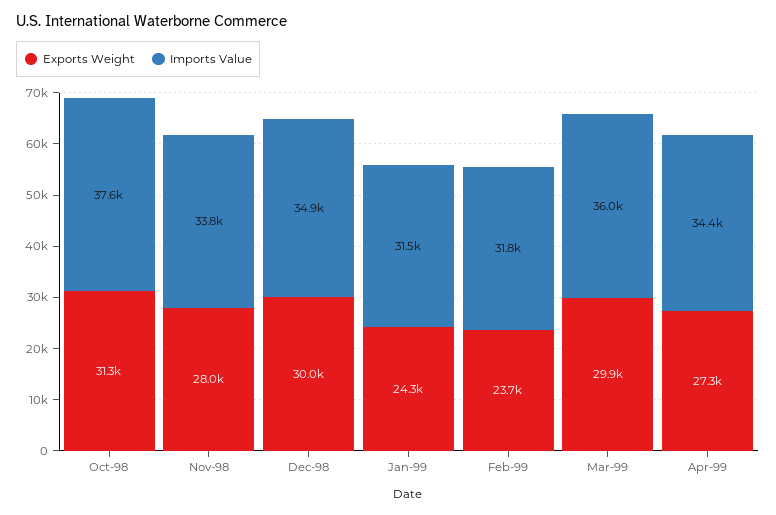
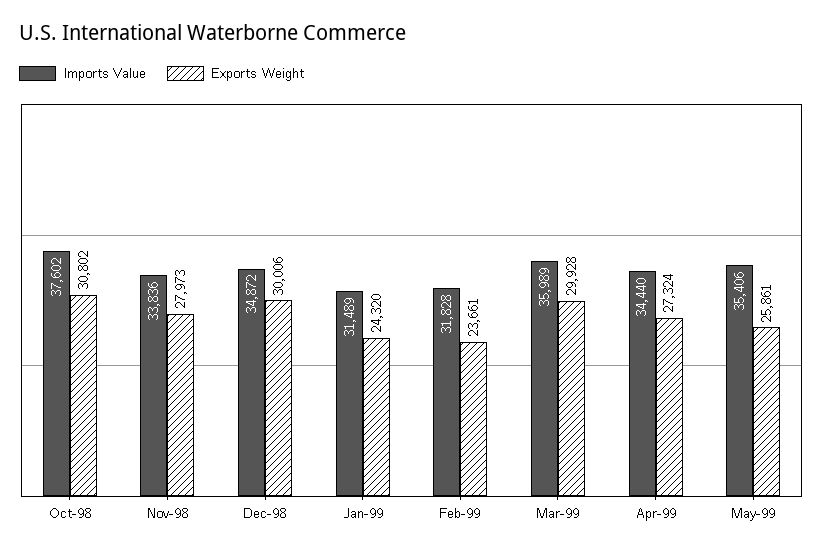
Exports Weight, Oct-98: 31300 -> 30802
Imports Value, May-99: none -> 35406
Exports Weight, May-99: none -> 25861

